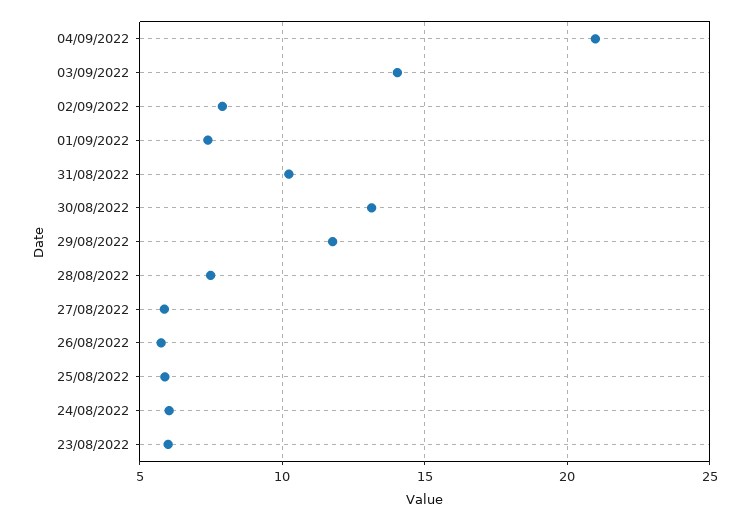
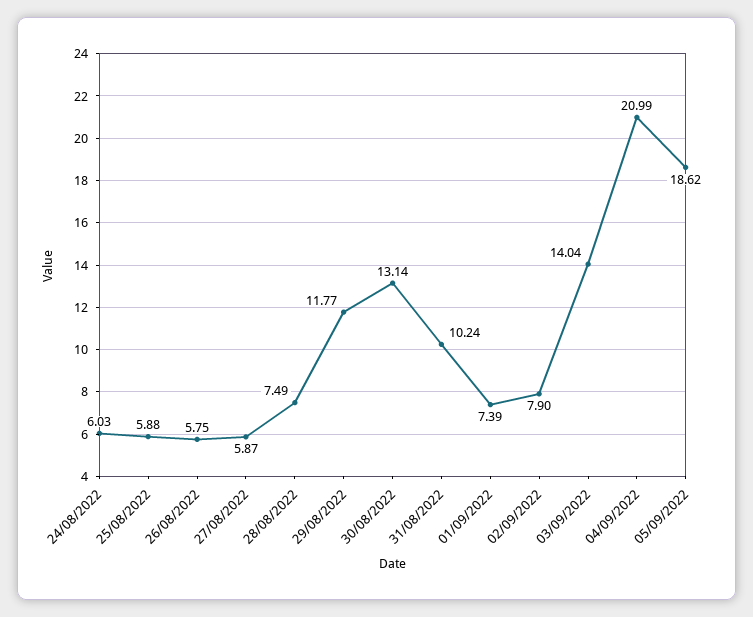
23/08/2022: 6 -> none
05/09/2022: none -> 18.62

